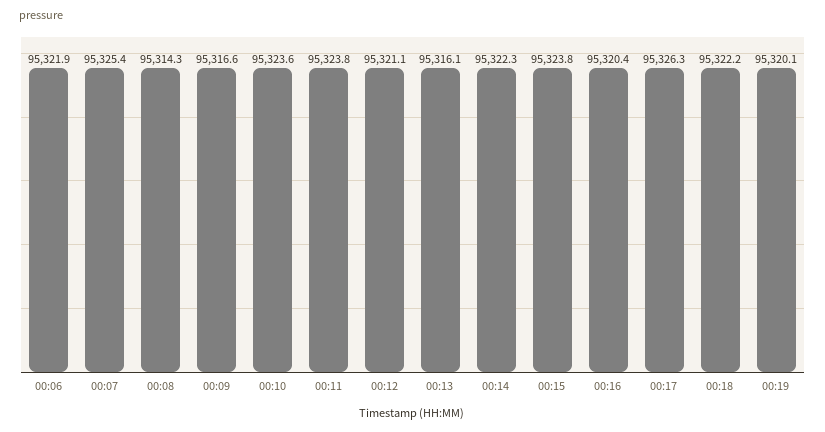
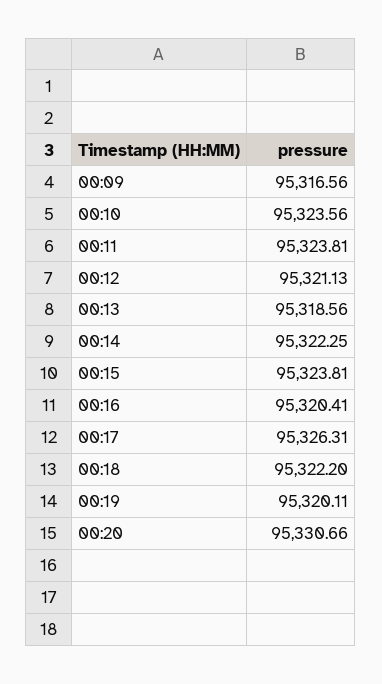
00:06: 95321.9 -> none
00:07: 95325.4 -> none
00:08: 95314.3 -> none
00:13: 95316.1 -> 95318.56
00:20: none -> 95330.66

